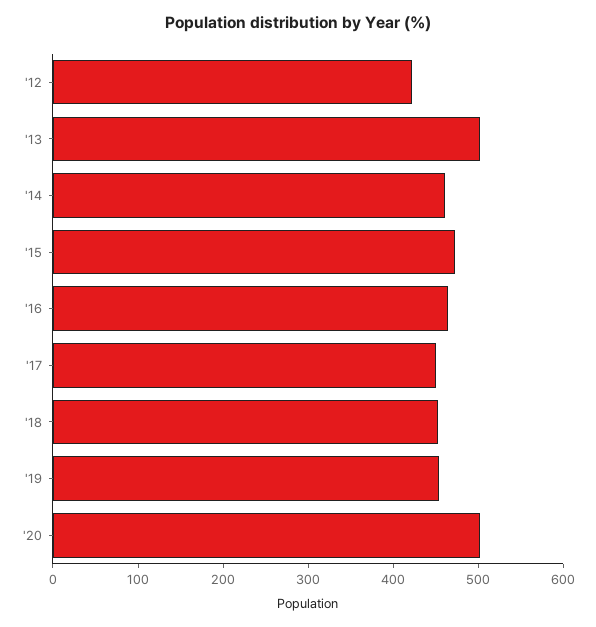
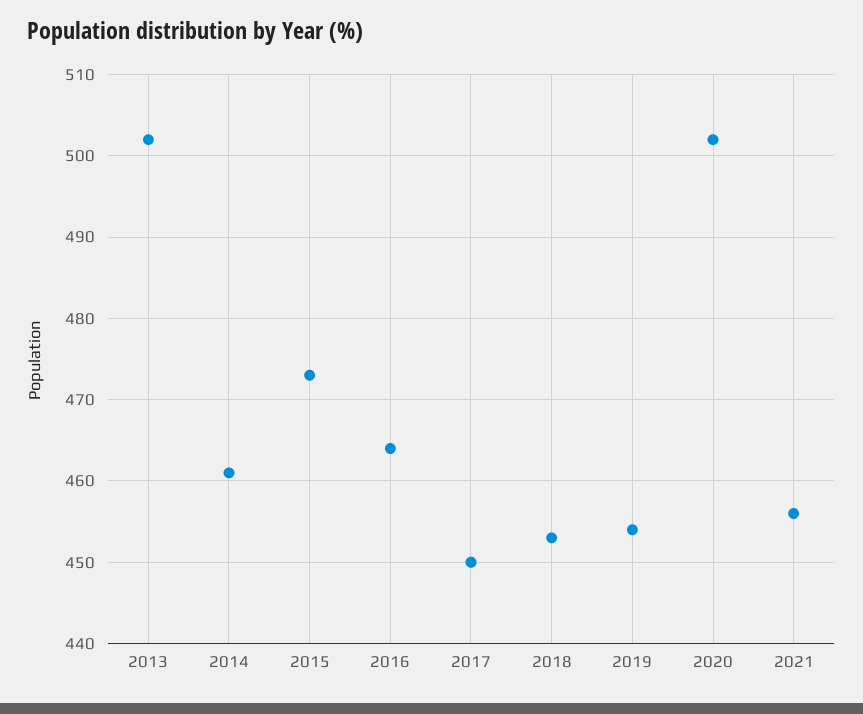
'12: 420 -> none
2021: none -> 456

